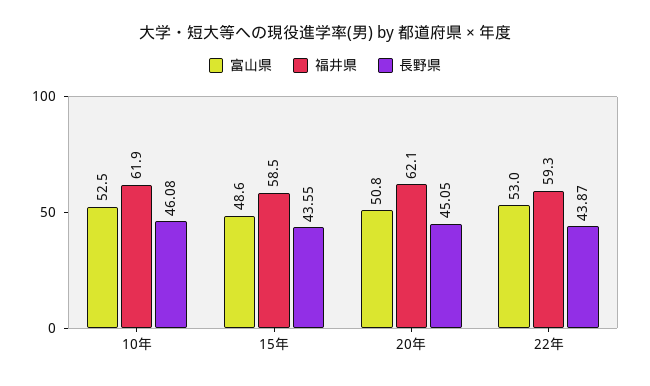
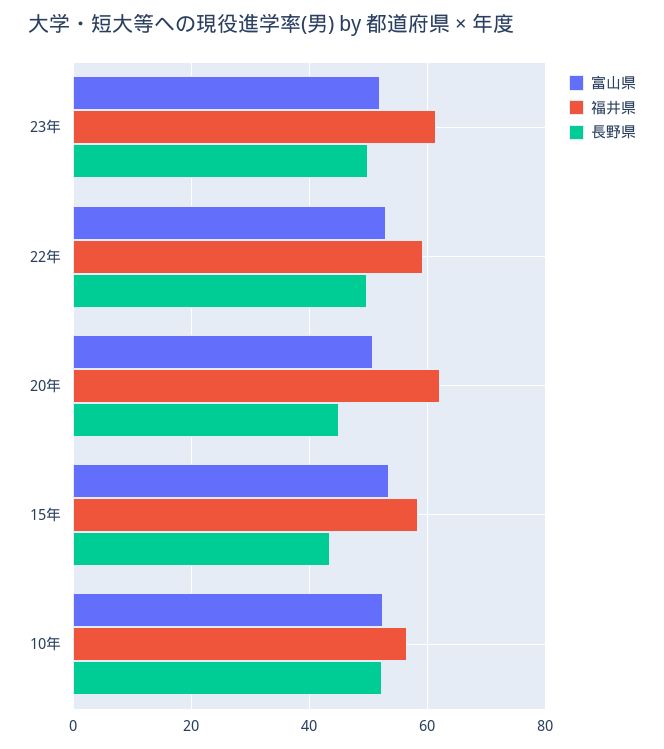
福井県, 10年: 61.9 -> 56
長野県, 10年: 46.08 -> 52
富山県, 15年: 48.6 -> 54
長野県, 22年: 43.87 -> 50
富山県, 23年: none -> 52
福井県, 23年: none -> 62
長野県, 23年: none -> 50

